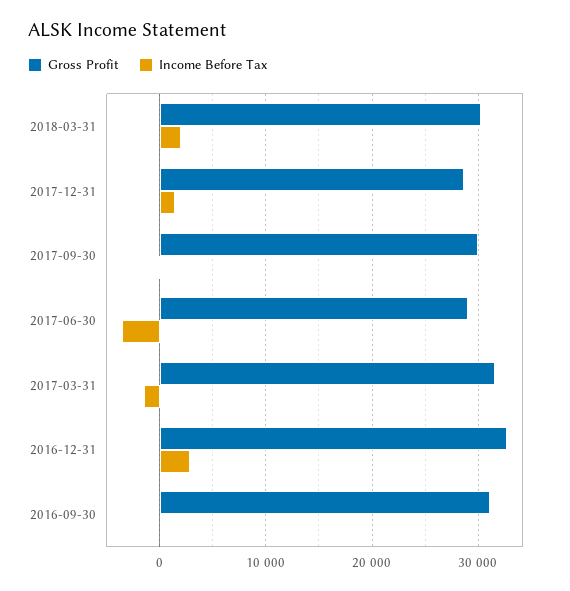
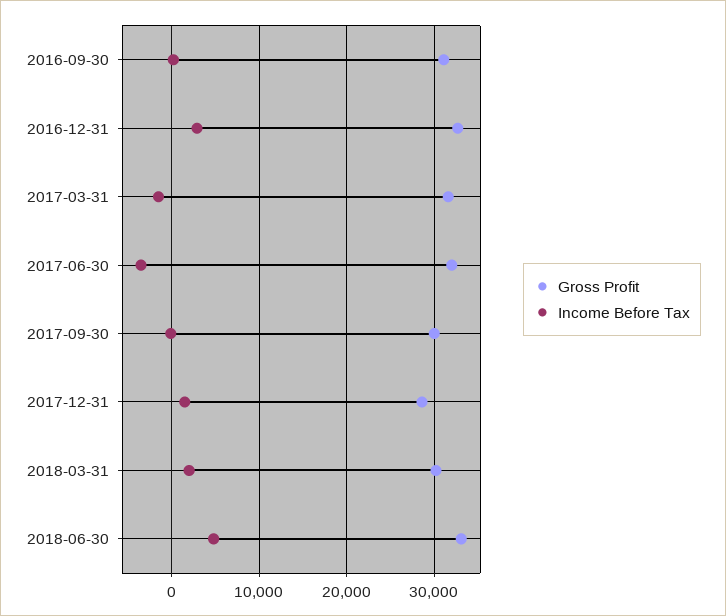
Gross Profit, 2017-06-30: 29000 -> 32000
Gross Profit, 2018-06-30: none -> 33000
Income Before Tax, 2018-06-30: none -> 5000

